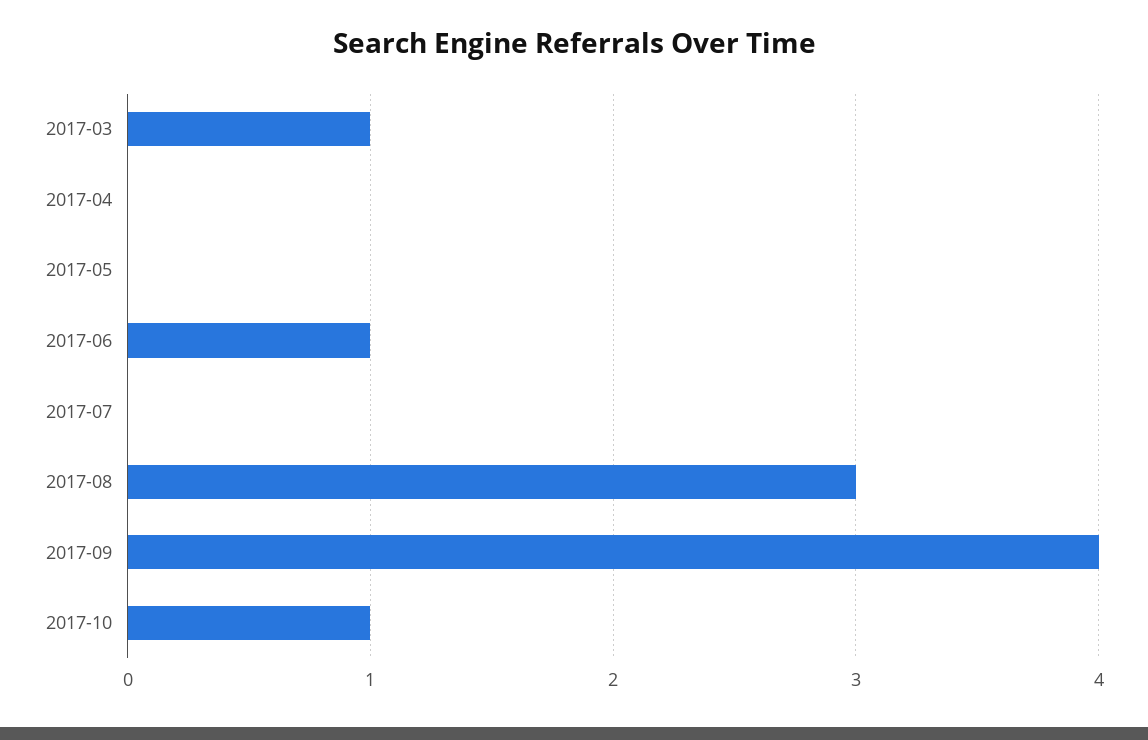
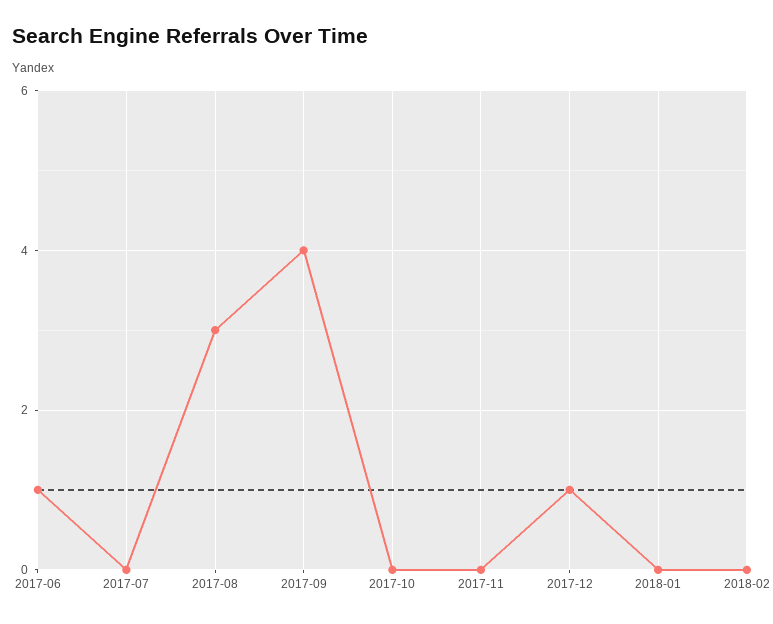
2017-03: 1 -> none
2017-04: 0 -> none
2017-05: 0 -> none
2017-10: 1 -> 0
2017-11: none -> 0
2017-12: none -> 1
2018-01: none -> 0
2018-02: none -> 0

